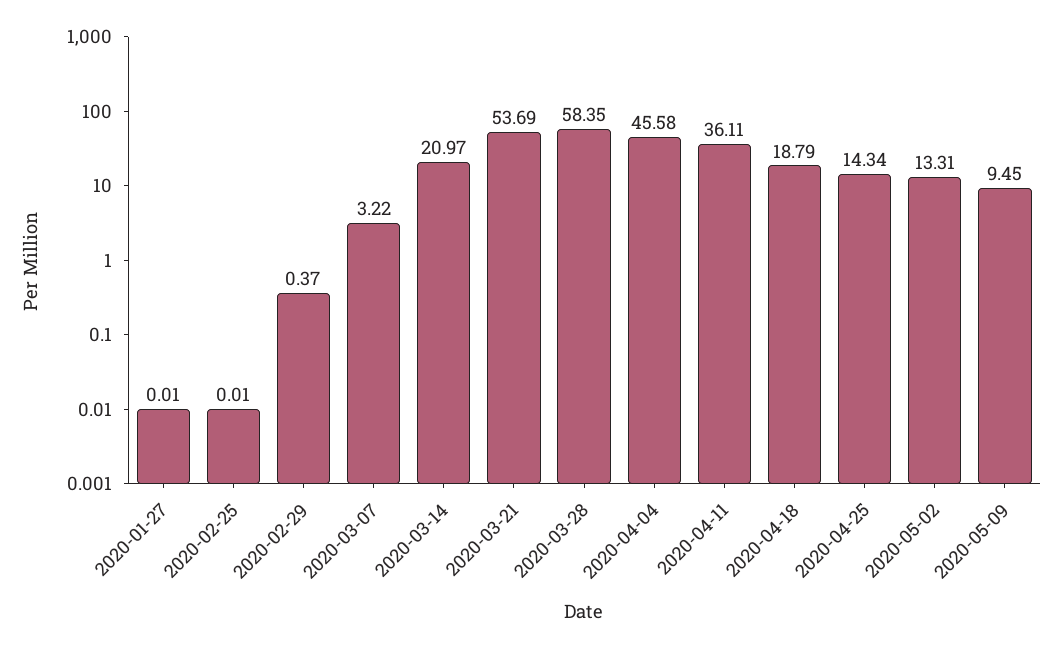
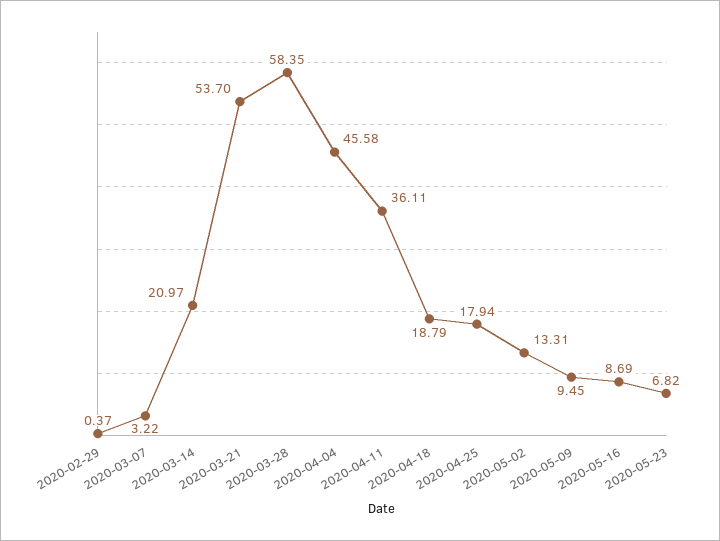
2020-01-27: 0.01 -> none
2020-02-25: 0.01 -> none
2020-03-21: 53.69 -> 53.7
2020-04-25: 14.34 -> 17.94
2020-05-16: none -> 8.69
2020-05-23: none -> 6.82

